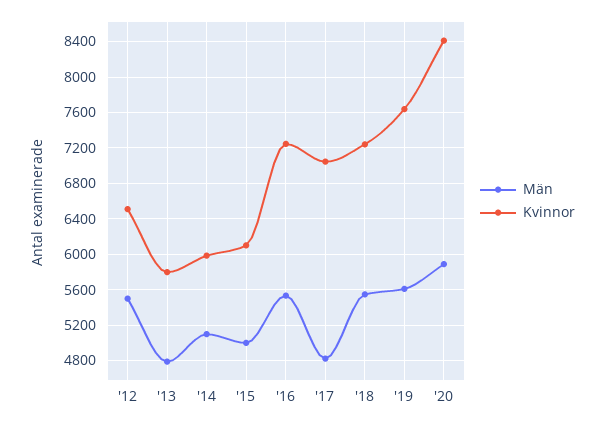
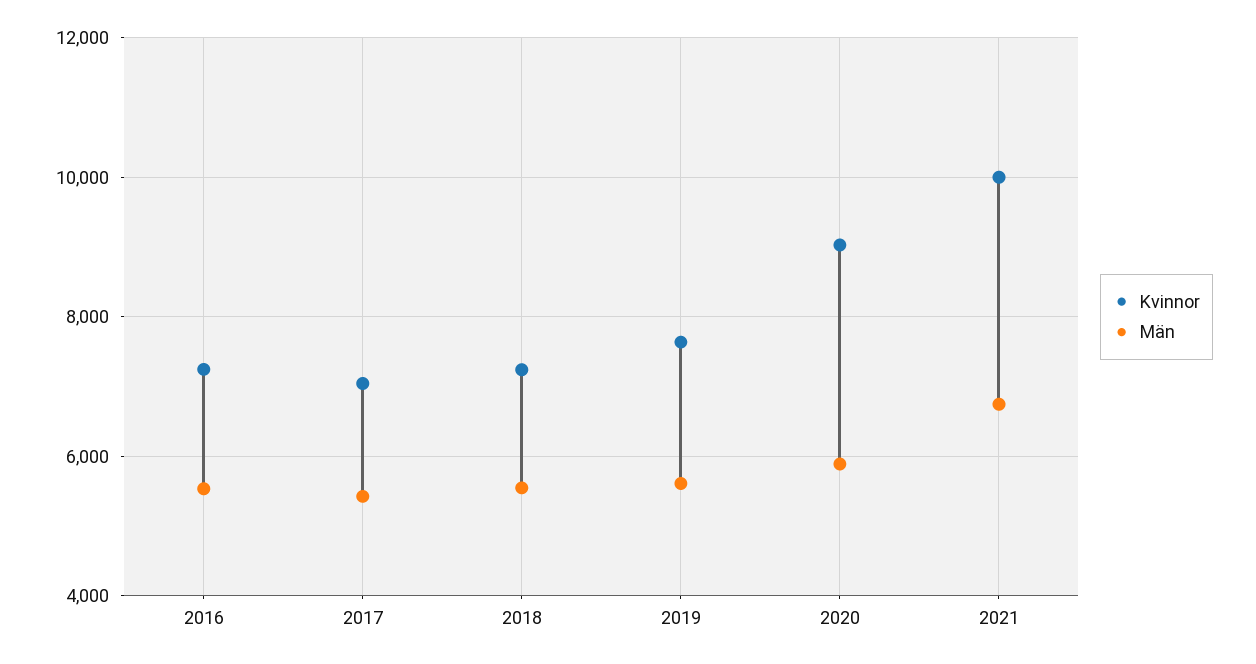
Män, '12: 5500 -> none
Kvinnor, '12: 6500 -> none
Män, '13: 4800 -> none
Kvinnor, '13: 5800 -> none
Män, '14: 5100 -> none
Kvinnor, '14: 6000 -> none
Män, '15: 5000 -> none
Kvinnor, '15: 6100 -> none
Män, '17: 4800 -> 5400
Kvinnor, '20: 8400 -> 9000
Kvinnor, 2021: none -> 10000
Män, 2021: none -> 6800

